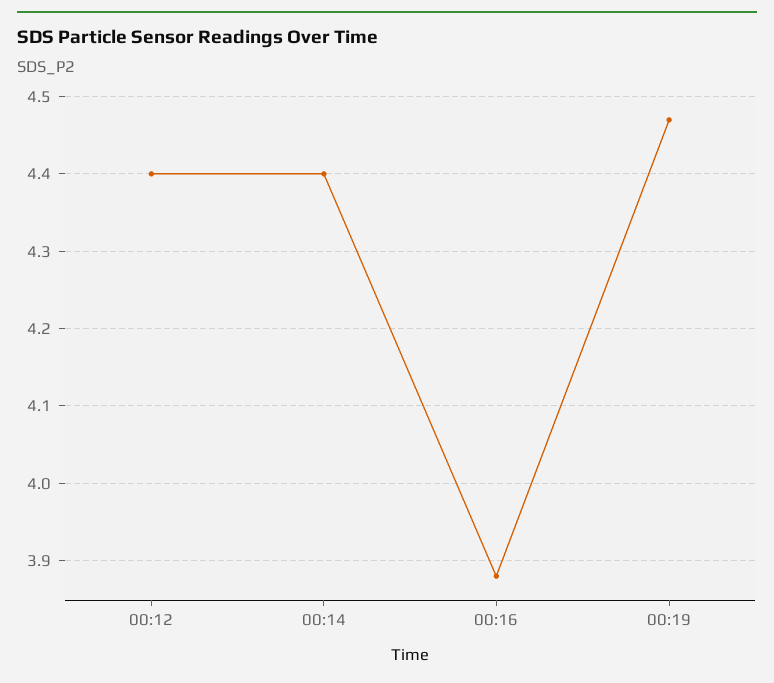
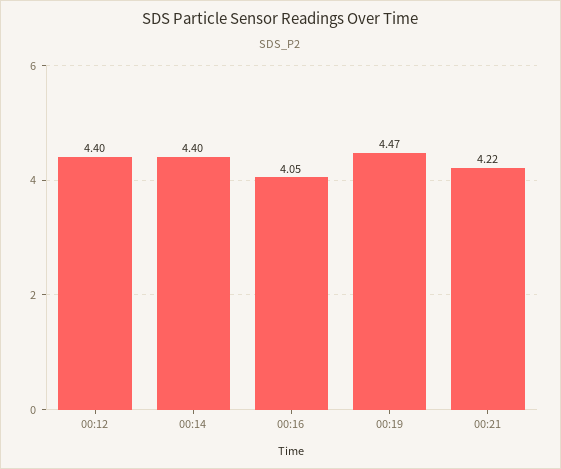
00:16: 3.88 -> 4.05
00:21: none -> 4.22

